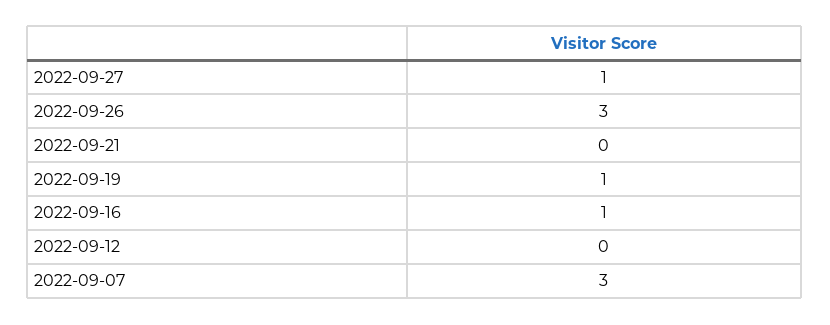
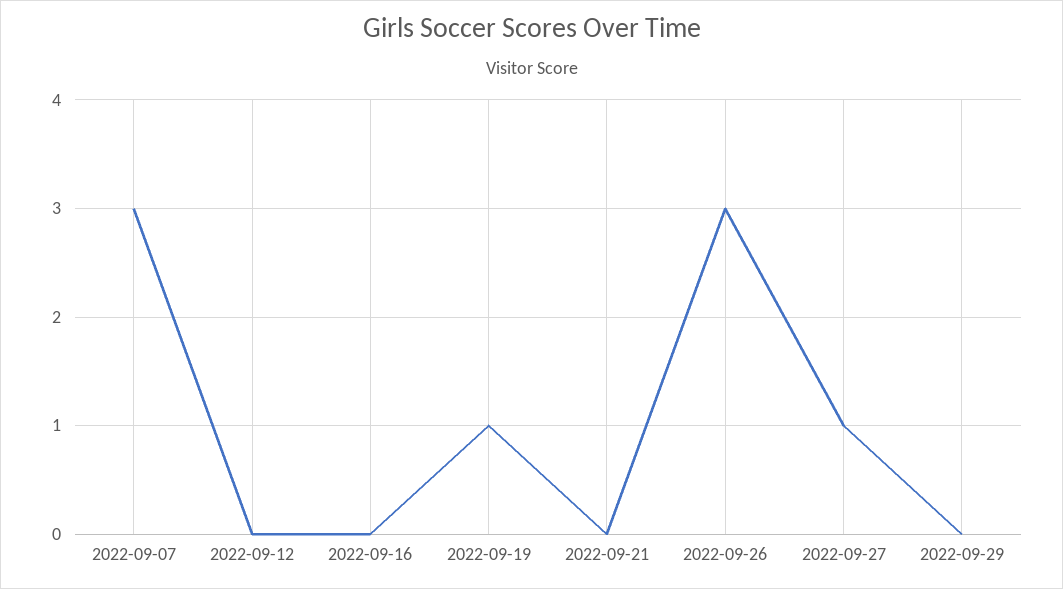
2022-09-16: 1 -> 0
2022-09-29: none -> 0

